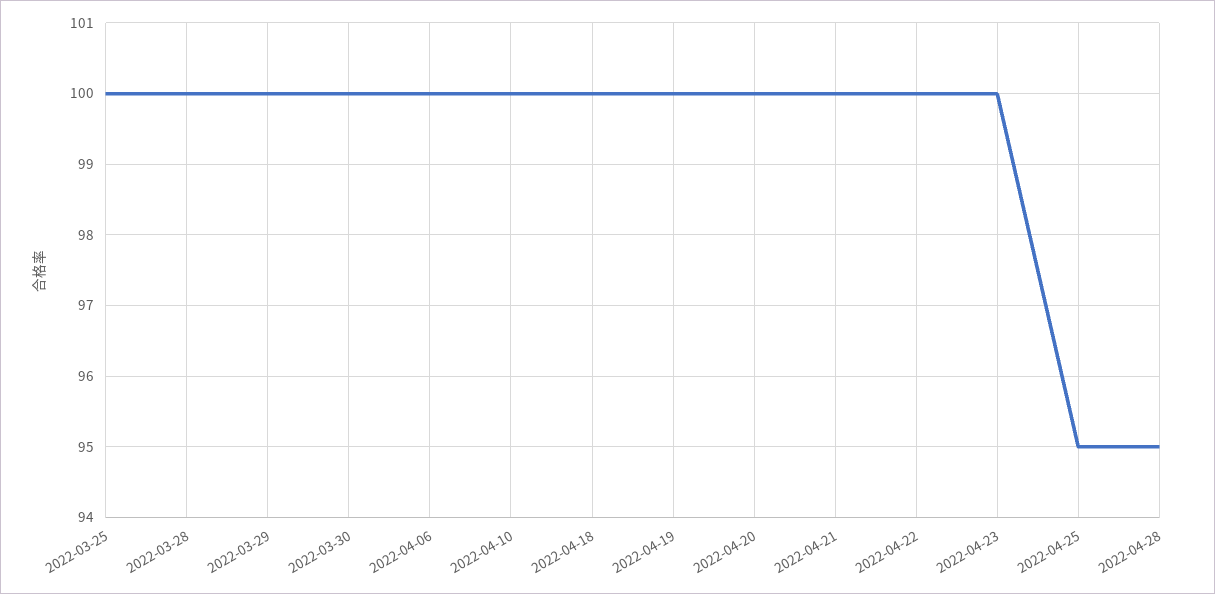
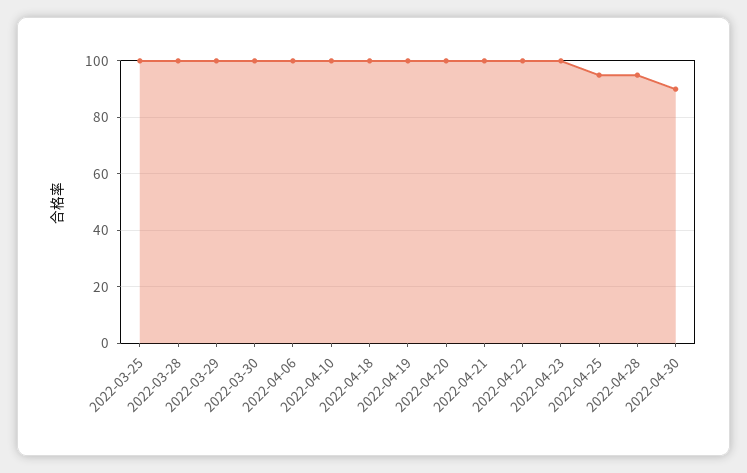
2022-04-30: none -> 90

